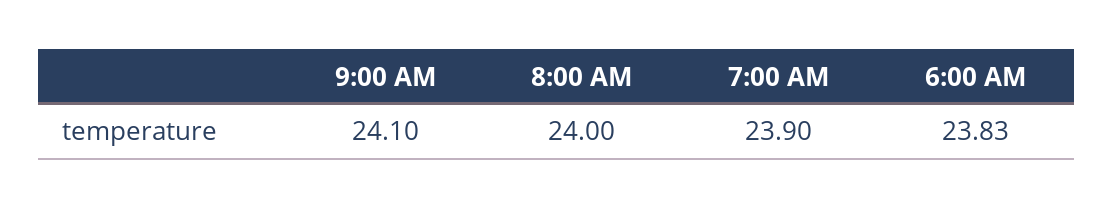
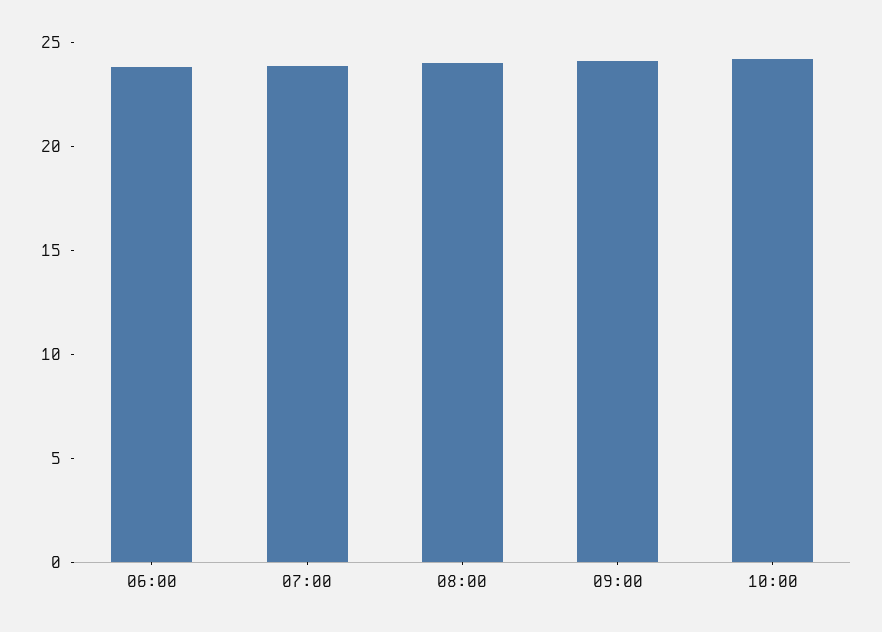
10:00: none -> 24

